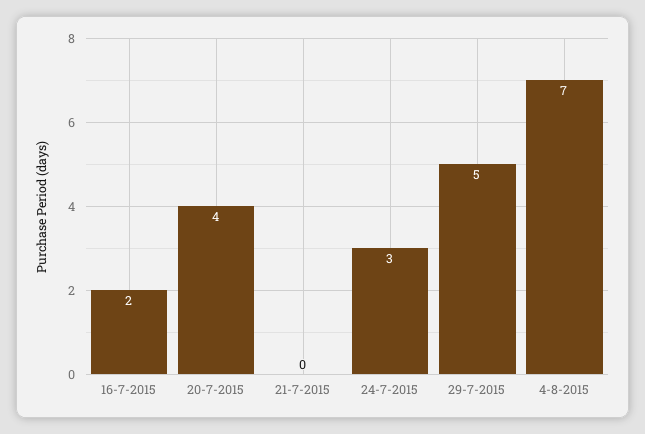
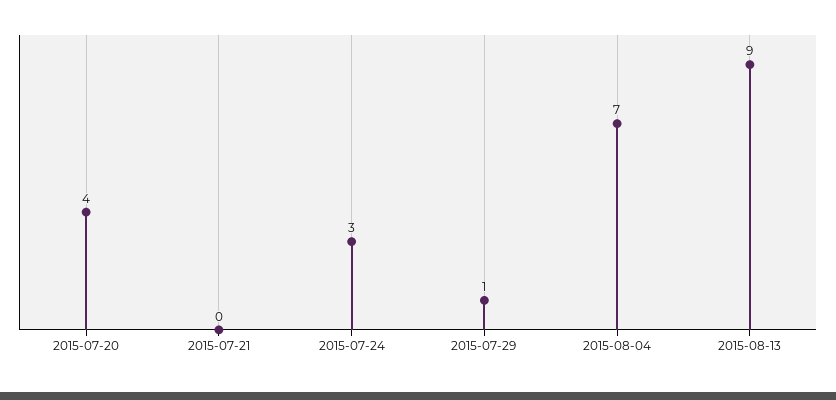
16-7-2015: 2 -> none
29-7-2015: 5 -> 1
2015-08-13: none -> 9

